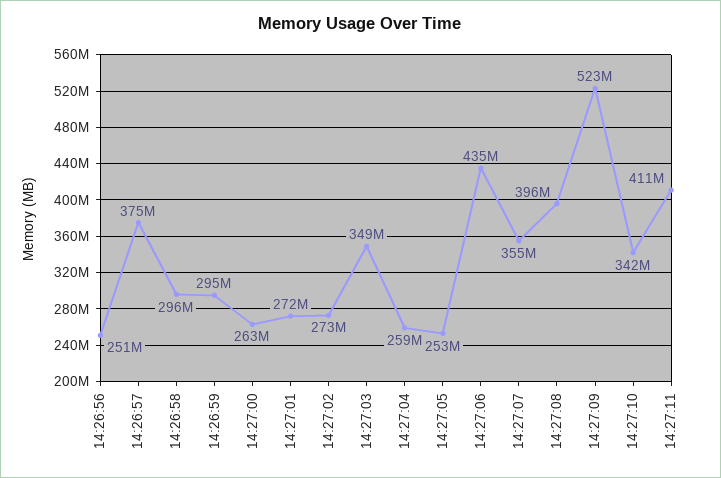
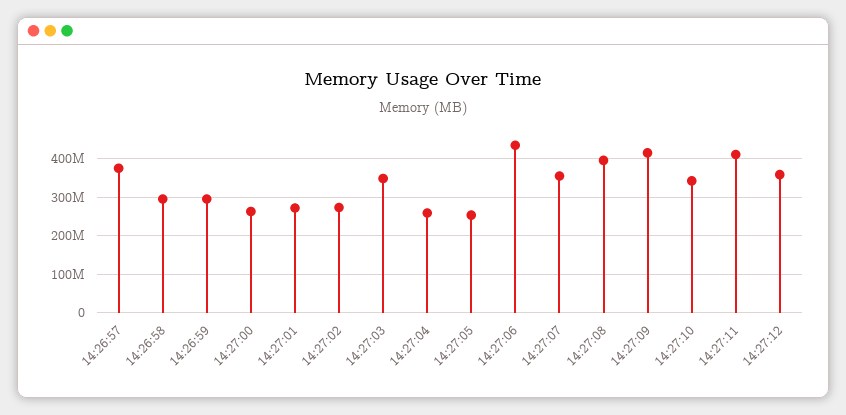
14:26:56: 251000000 -> none
14:27:09: 523000000 -> 420000000
14:27:12: none -> 360000000

